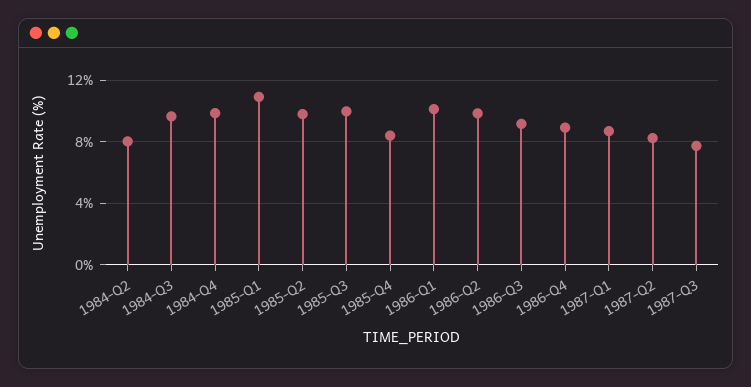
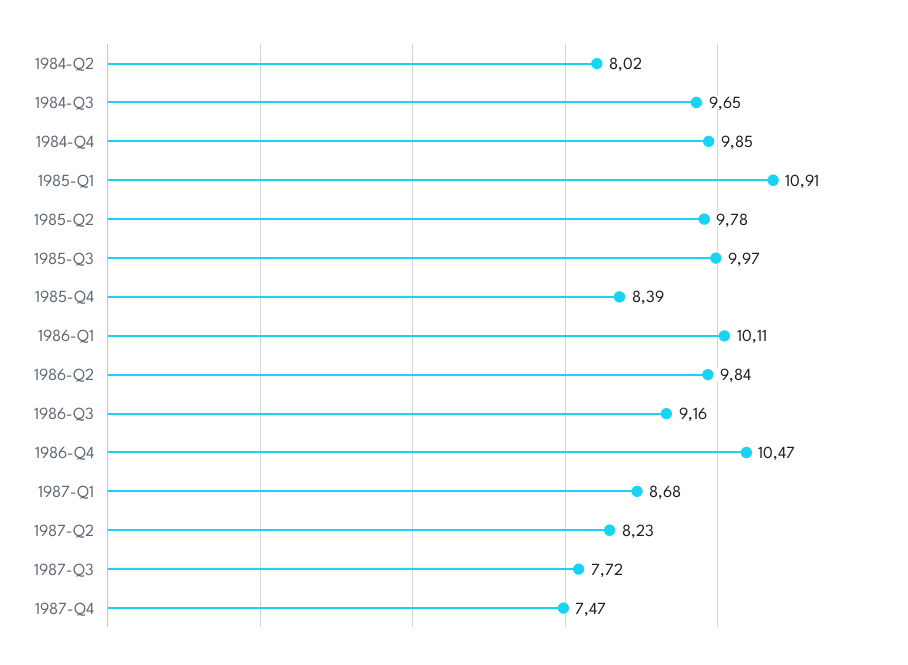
1986-Q4: 9 -> 10.47
1987-Q4: none -> 7.47

